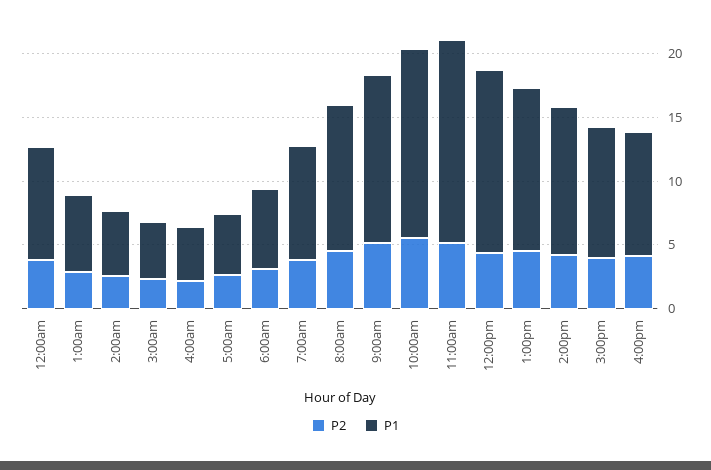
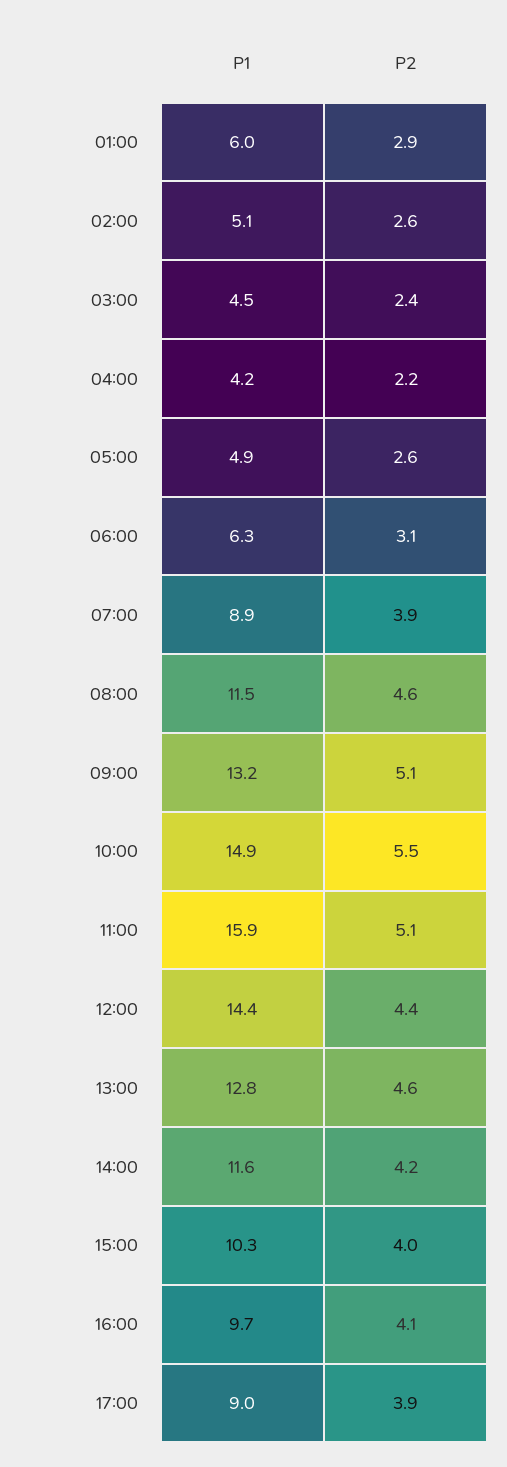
P2, 12:00am: 4 -> none
P1, 12:00am: 9 -> none
P1, 17:00: none -> 9
P2, 17:00: none -> 3.9

